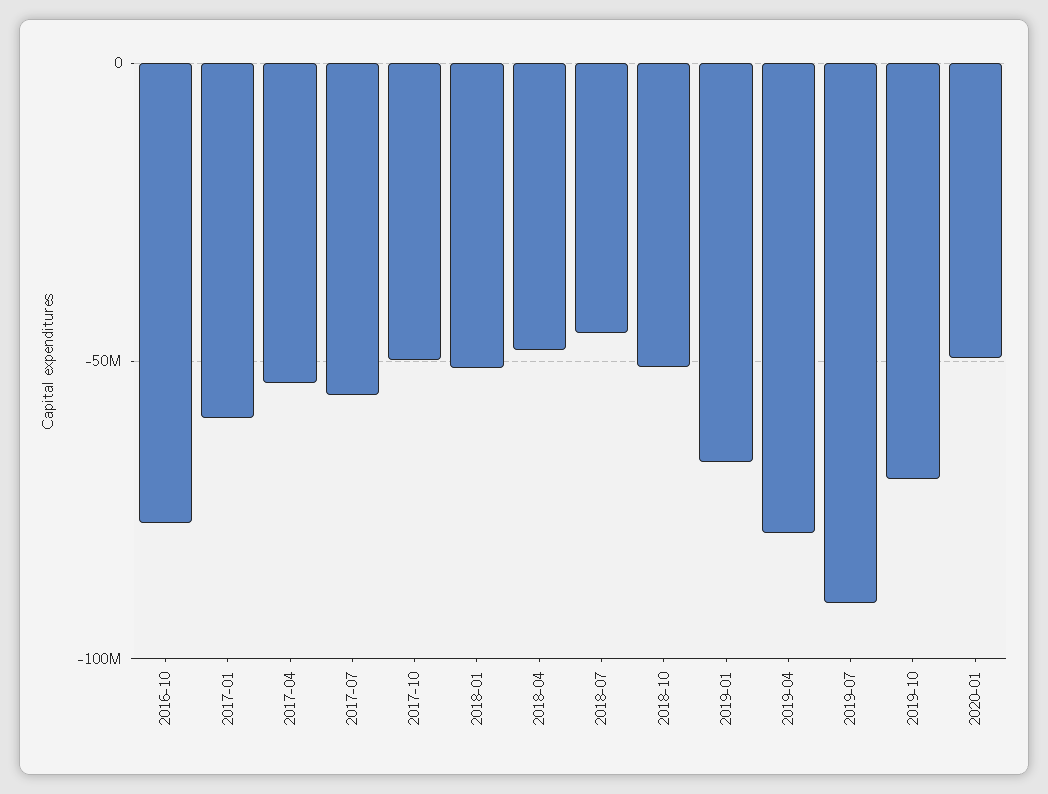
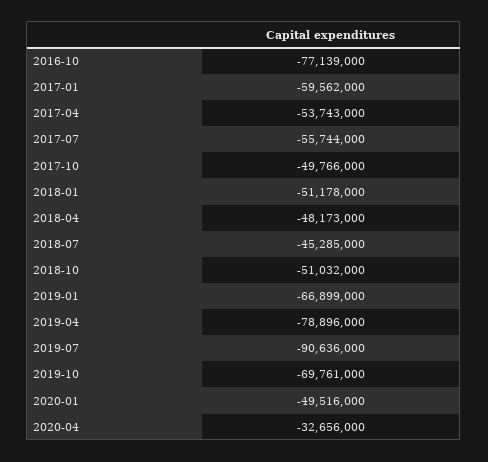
2020-04: none -> -32656000

